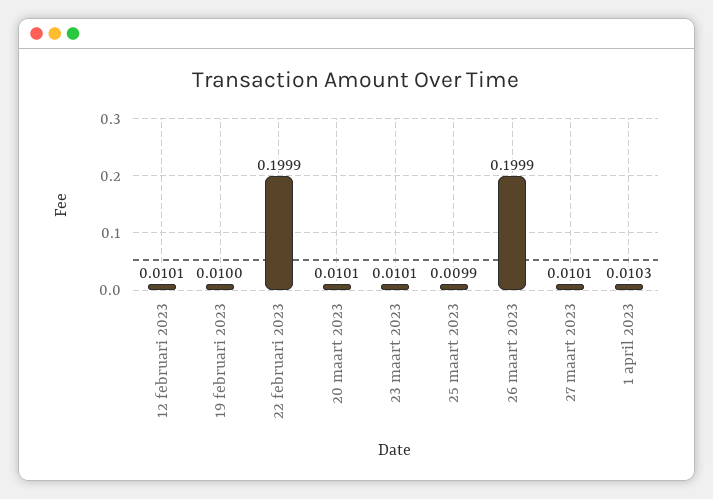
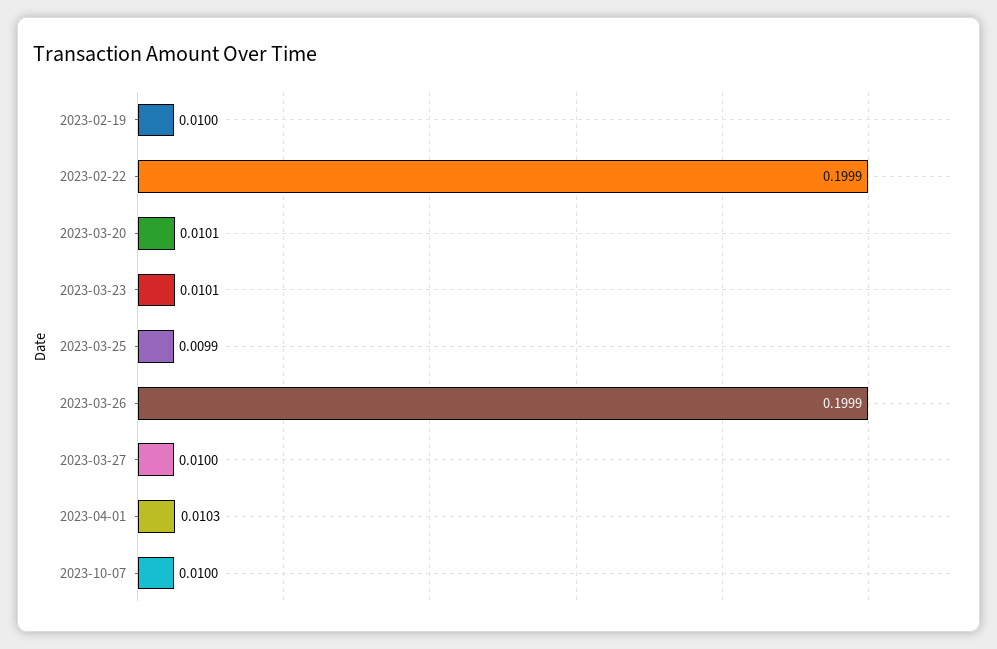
12 februari 2023: 0.0101 -> none
27 maart 2023: 0.0101 -> 0.01
2023-10-07: none -> 0.01

